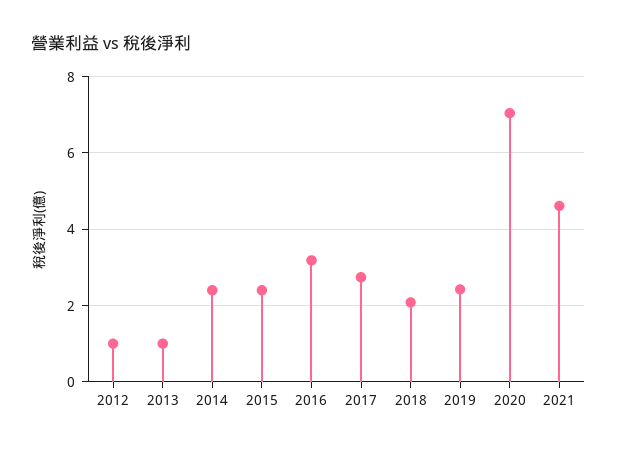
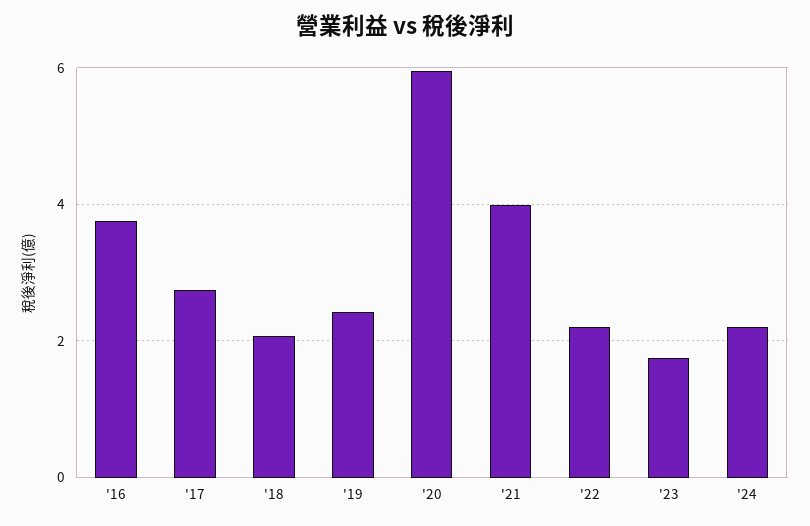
2012: 1 -> none
2013: 1 -> none
2014: 2.4 -> none
2015: 2.4 -> none
2016: 3.2 -> 3.8
2020: 7 -> 6
2021: 4.6 -> 4
'22: none -> 2.2
'23: none -> 1.8
'24: none -> 2.2

